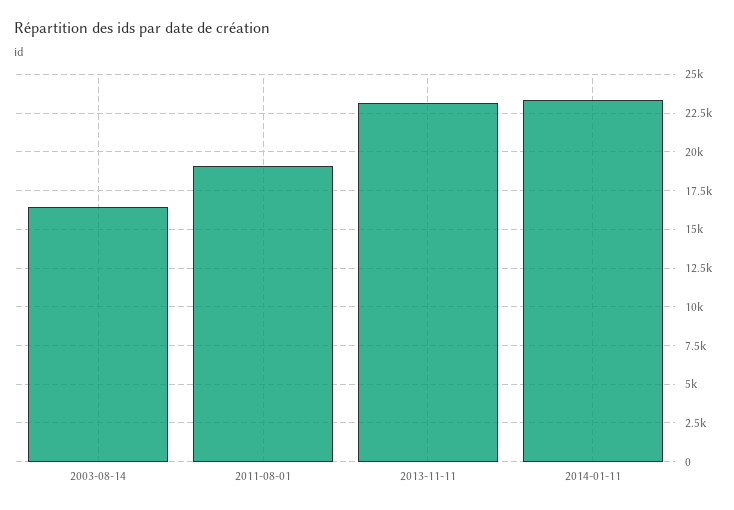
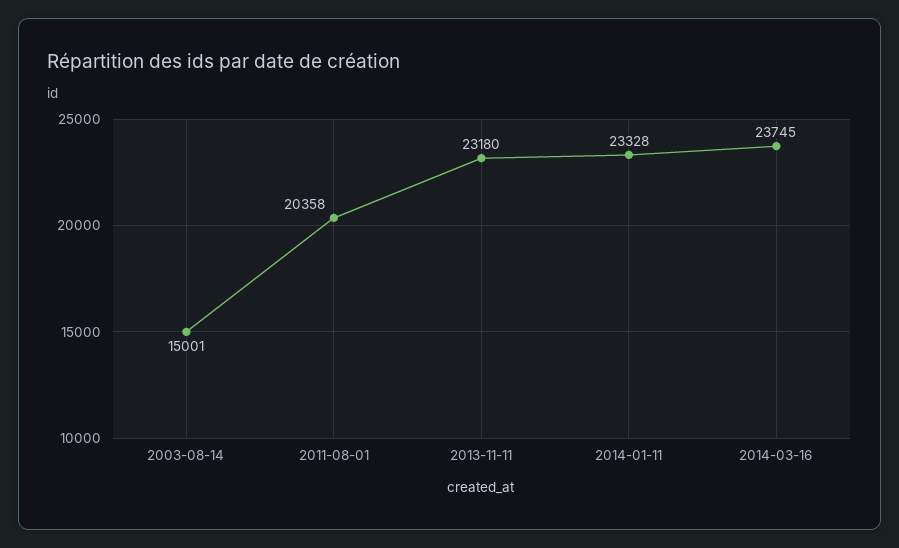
2003-08-14: 16500 -> 15001
2011-08-01: 19000 -> 20358
2014-03-16: none -> 23745

